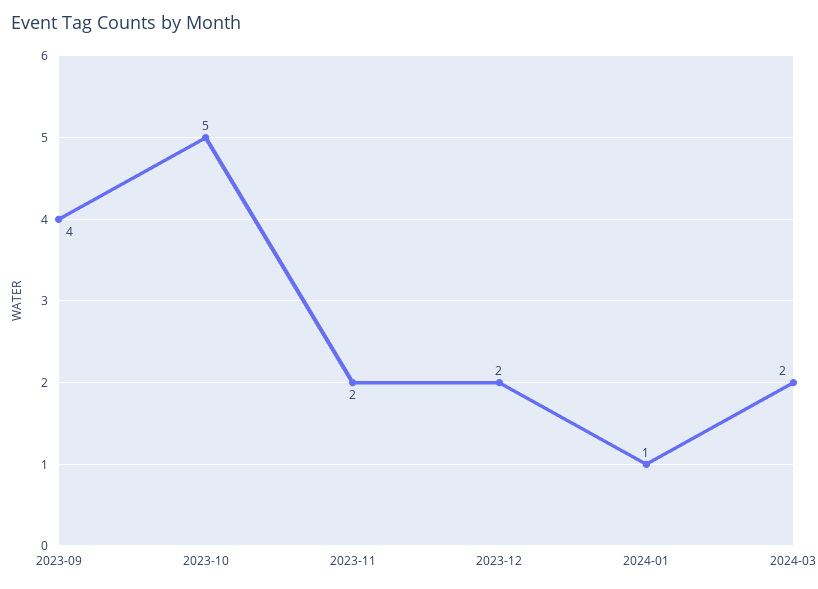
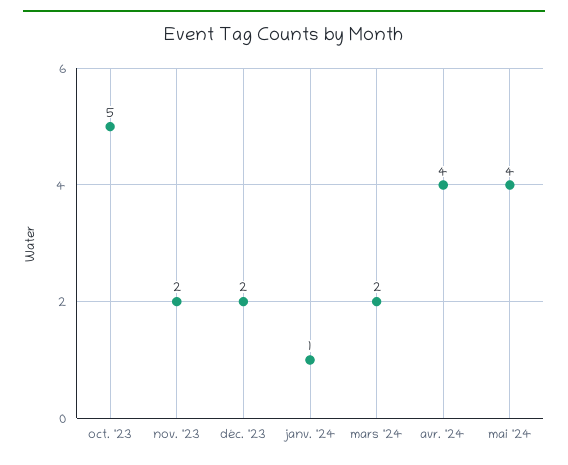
2023-09: 4 -> none
avr. '24: none -> 4
mai '24: none -> 4

